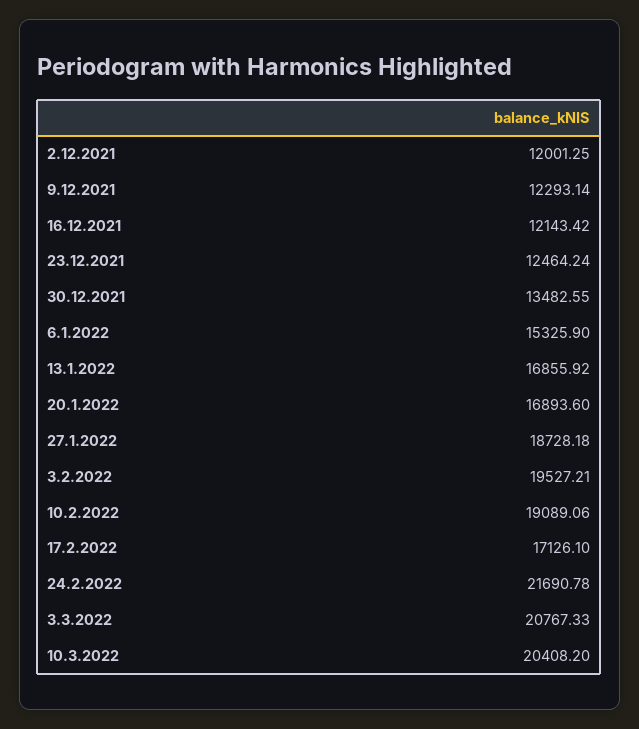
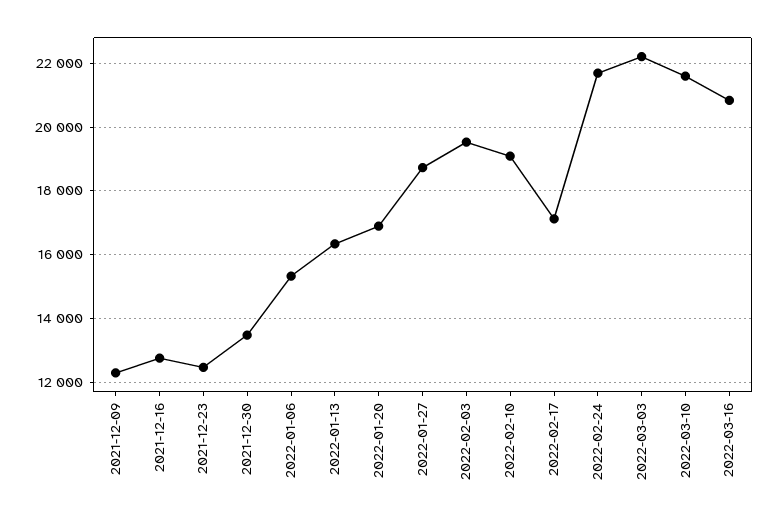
2.12.2021: 12001.25 -> none
16.12.2021: 12143.42 -> 12800
13.1.2022: 16855.92 -> 16400
3.3.2022: 20767.33 -> 22200
10.3.2022: 20408.2 -> 21600
2022-03-16: none -> 20800

